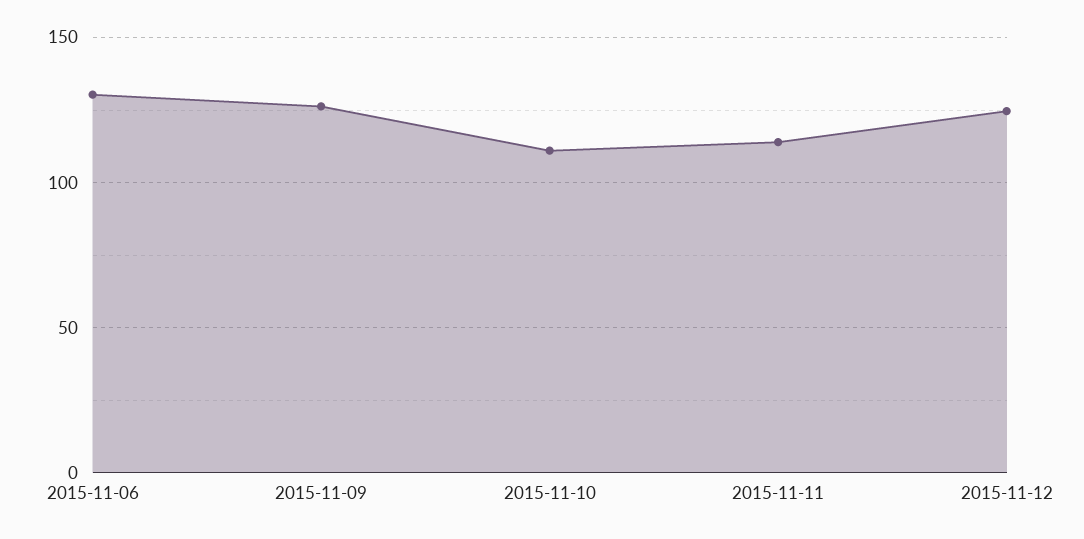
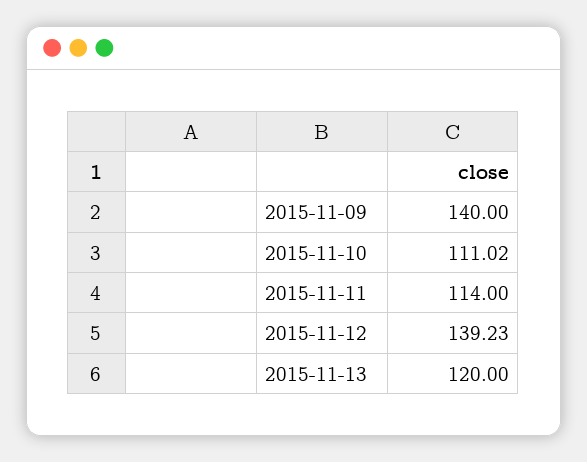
2015-11-06: 130 -> none
2015-11-09: 125 -> 140
2015-11-12: 125 -> 139.23
2015-11-13: none -> 120

